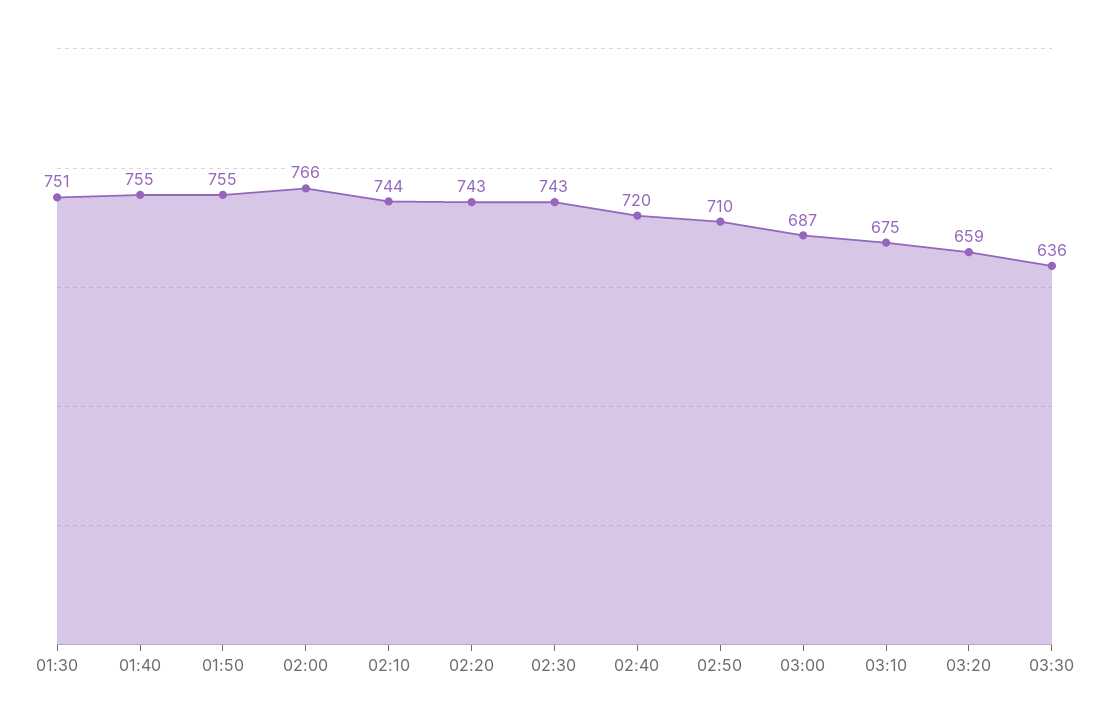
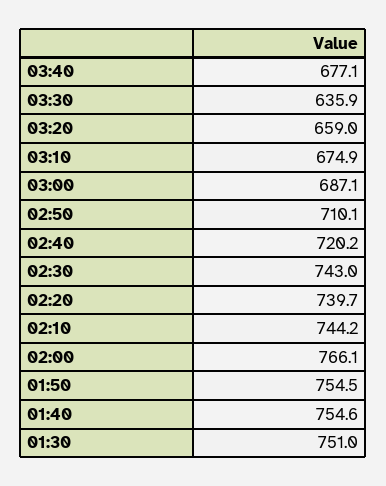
02:20: 743 -> 739.7
03:40: none -> 677.1

